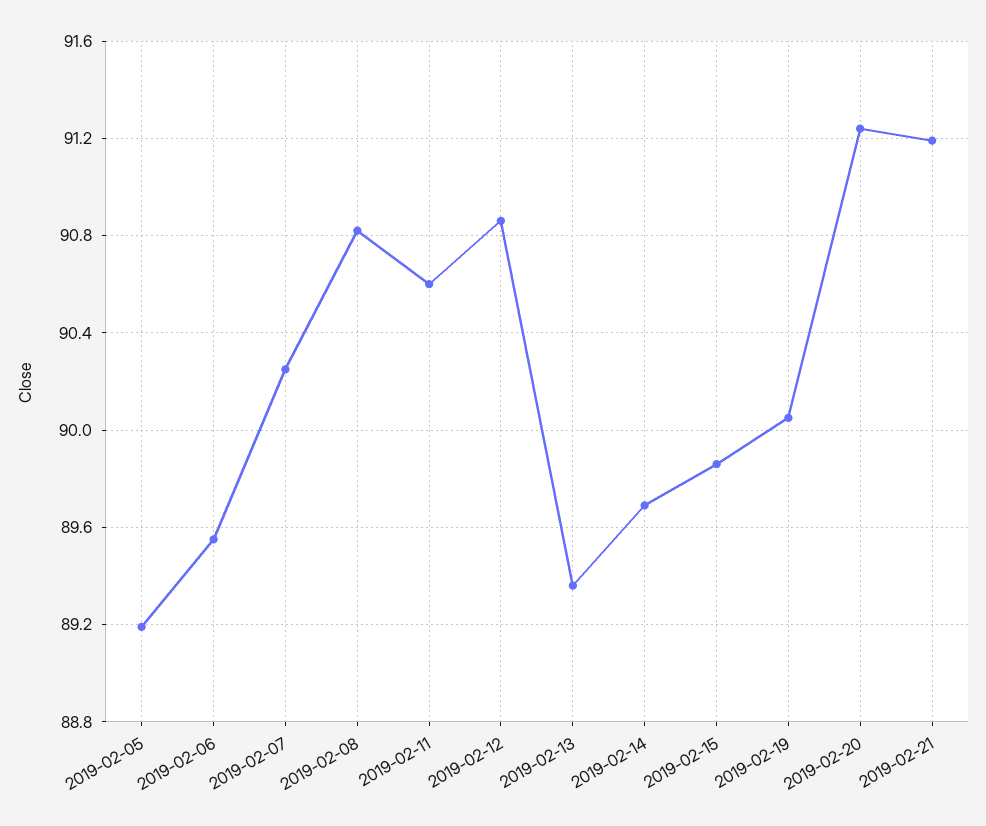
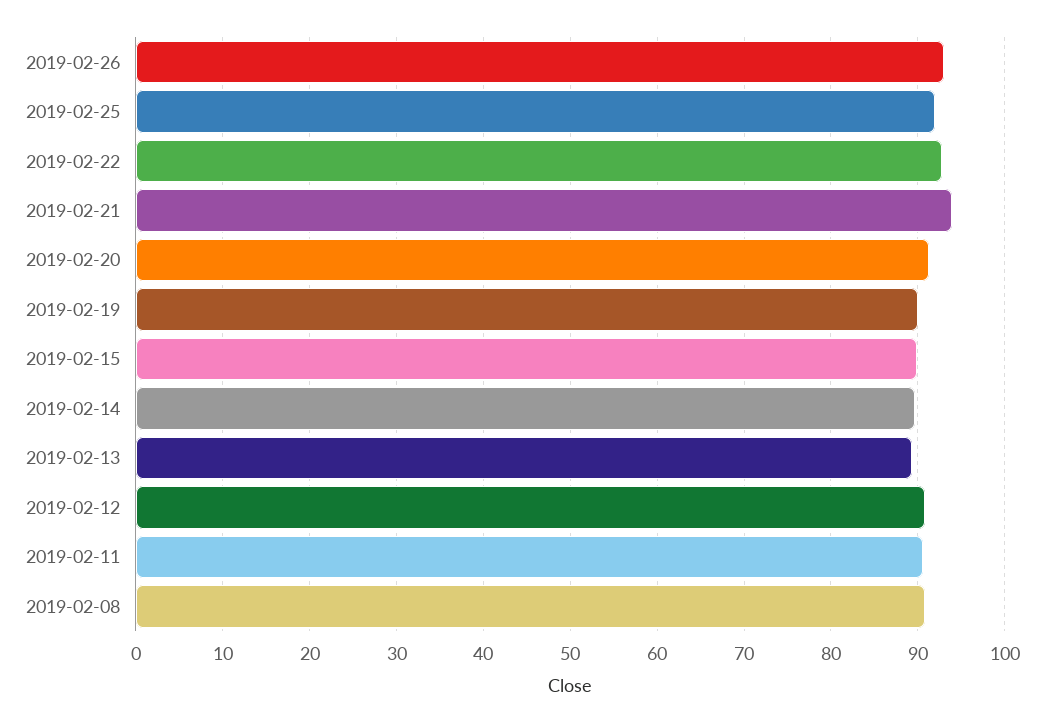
2019-02-05: 89.2 -> none
2019-02-06: 89.55 -> none
2019-02-07: 90.25 -> none
2019-02-21: 91.2 -> 94
2019-02-26: none -> 93
2019-02-25: none -> 92
2019-02-22: none -> 93

